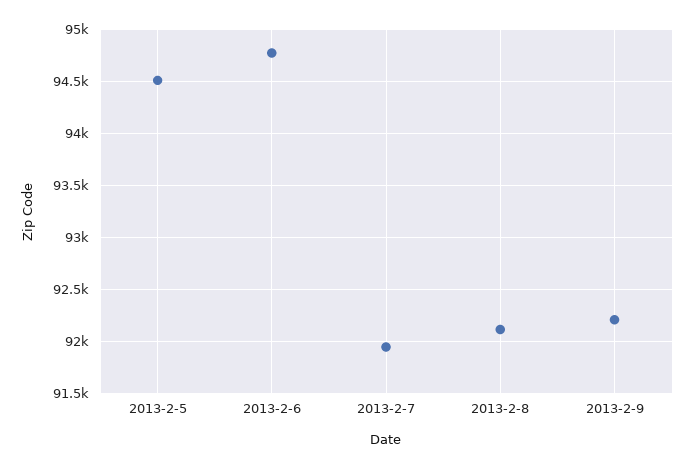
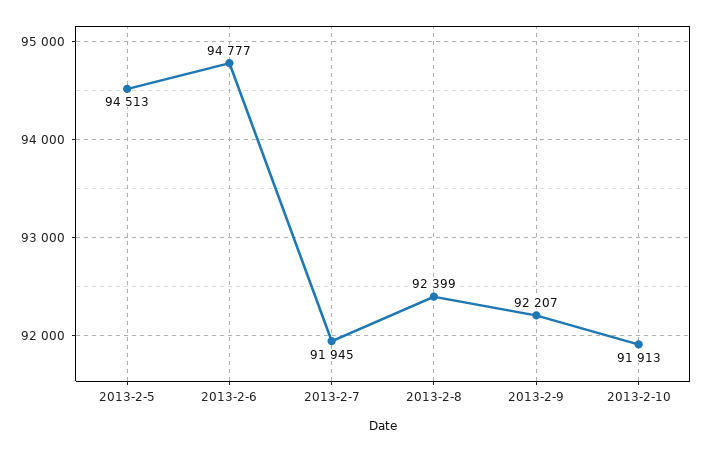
2013-2-8: 92100 -> 92399
2013-2-10: none -> 91913

